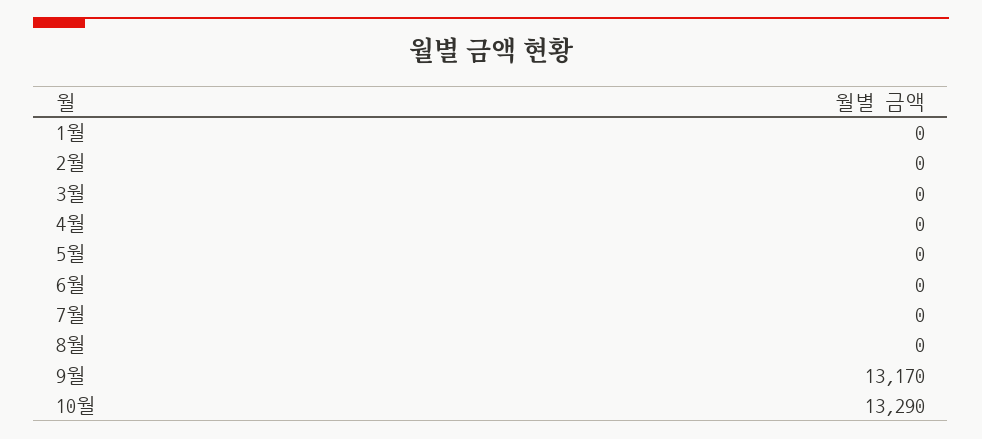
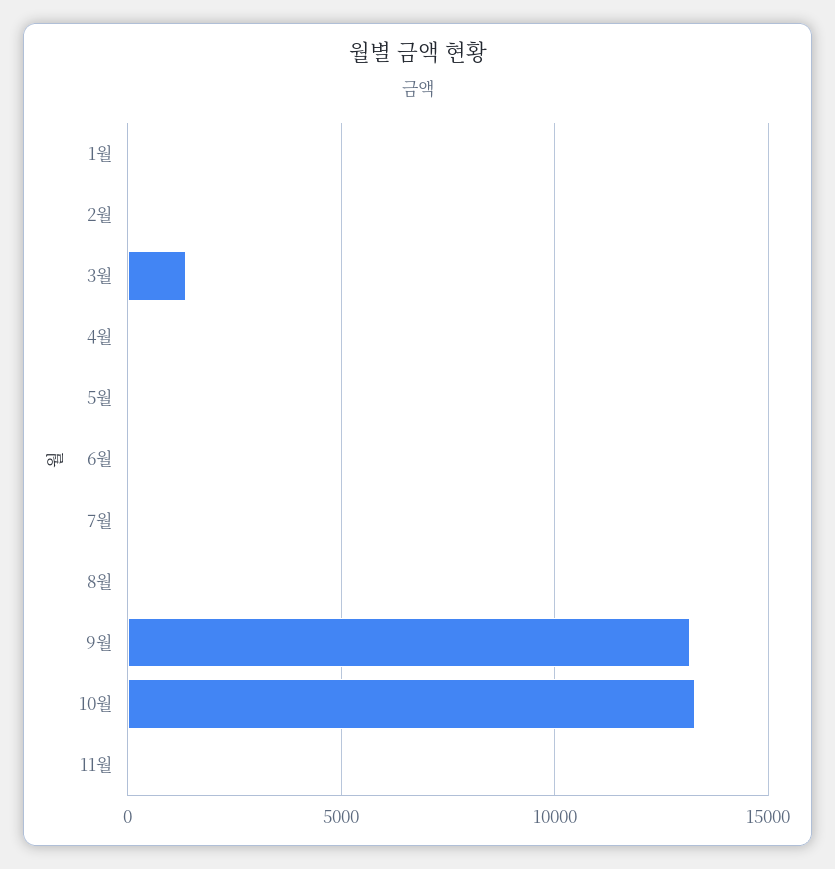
3월: 0 -> 1500
11월: none -> 0

